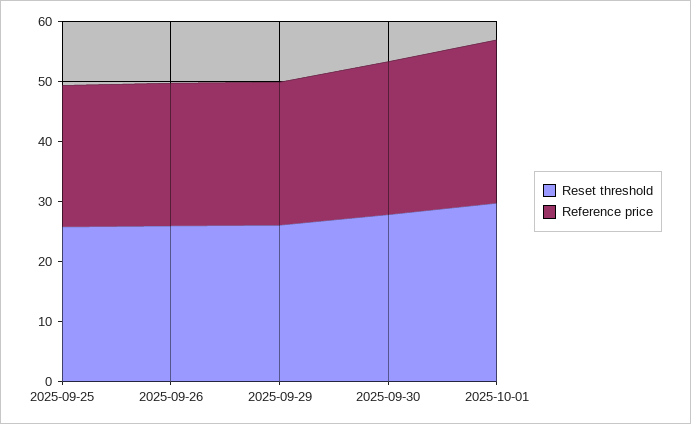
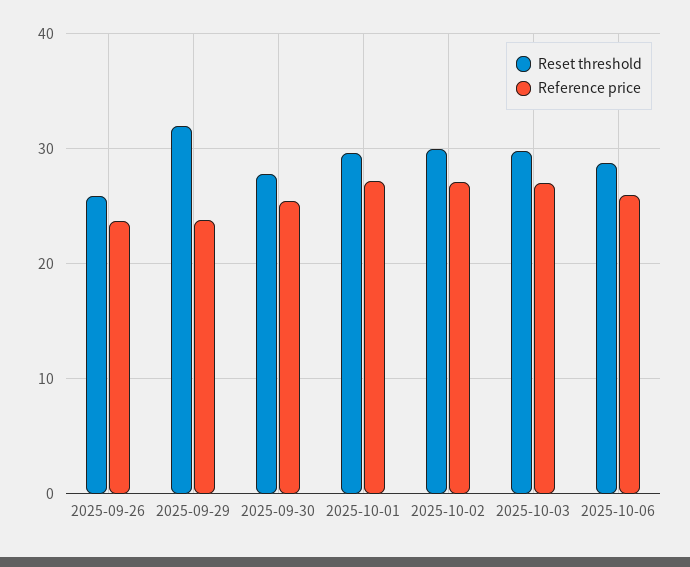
Reset threshold, 2025-09-25: 26 -> none
Reference price, 2025-09-25: 24 -> none
Reset threshold, 2025-09-29: 26 -> 32
Reset threshold, 2025-10-02: none -> 30
Reference price, 2025-10-02: none -> 27
Reset threshold, 2025-10-03: none -> 30
Reference price, 2025-10-03: none -> 27
Reset threshold, 2025-10-06: none -> 29
Reference price, 2025-10-06: none -> 26

